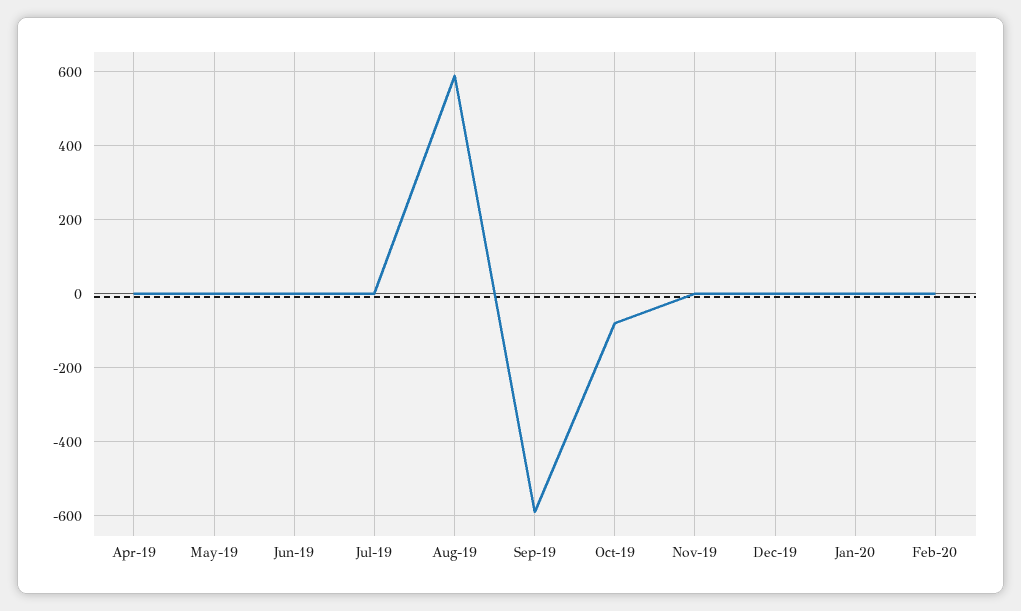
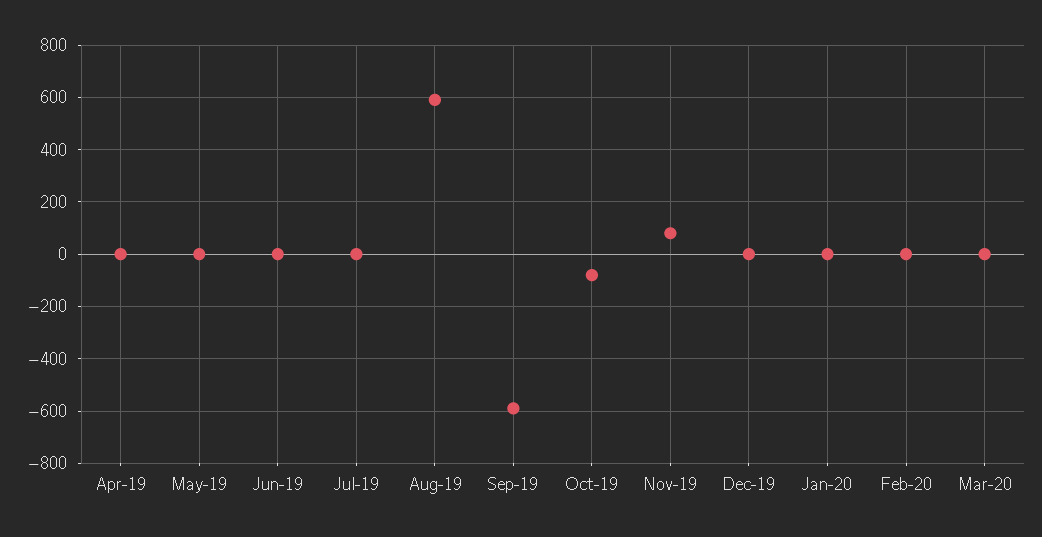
Nov-19: 0 -> 75
Mar-20: none -> 0

